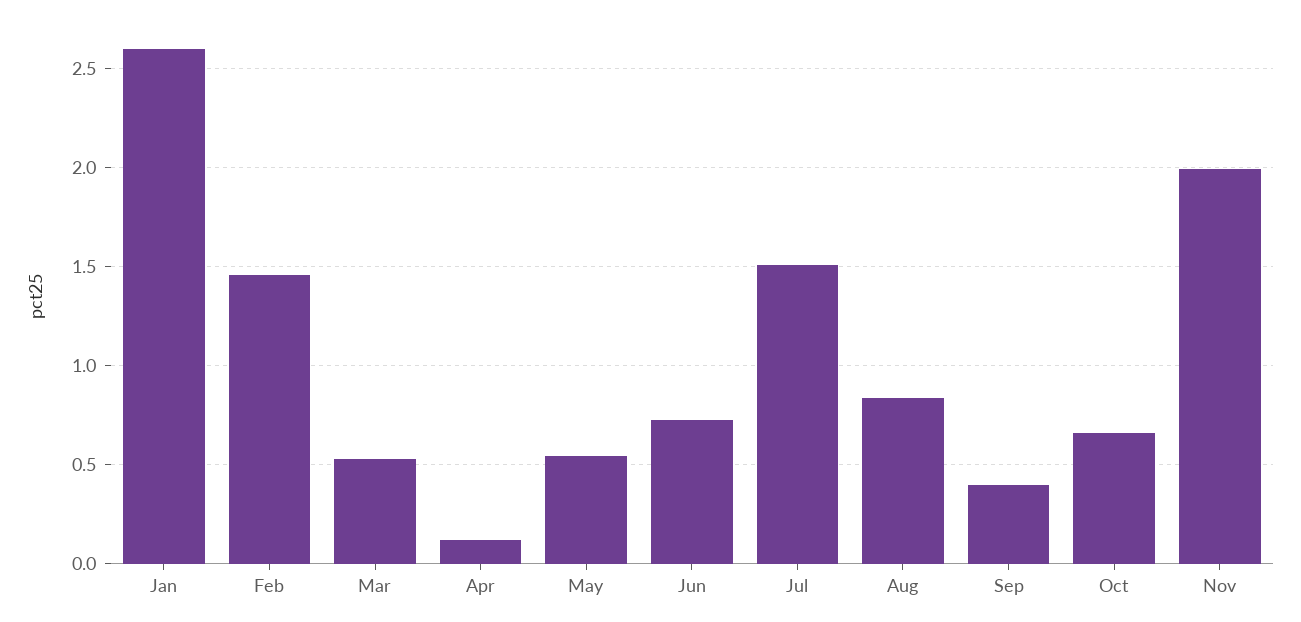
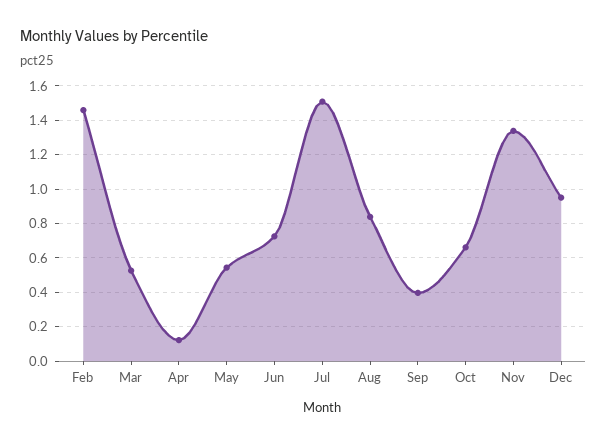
Jan: 2.6 -> none
Nov: 2 -> 1.35
Dec: none -> 0.95

